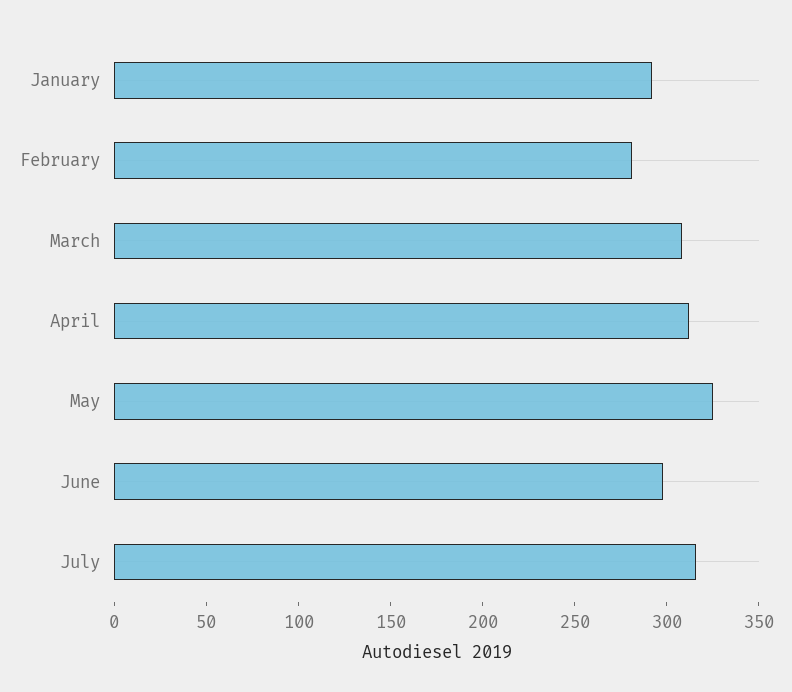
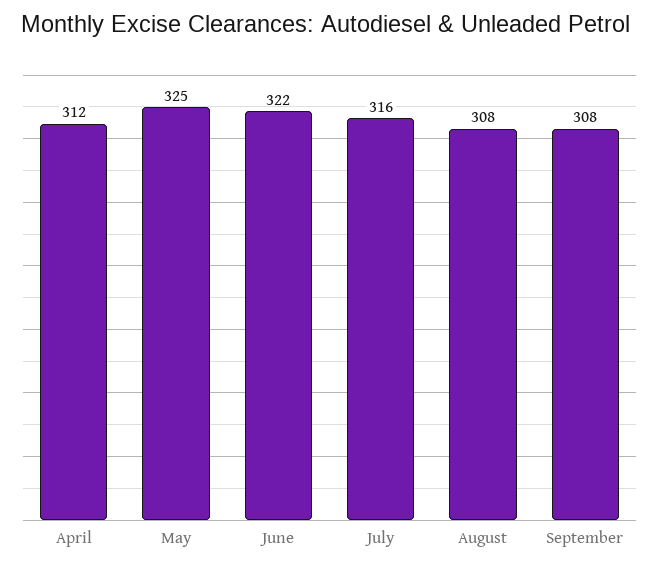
January: 290 -> none
February: 280 -> none
March: 310 -> none
June: 300 -> 322
August: none -> 308
September: none -> 308

